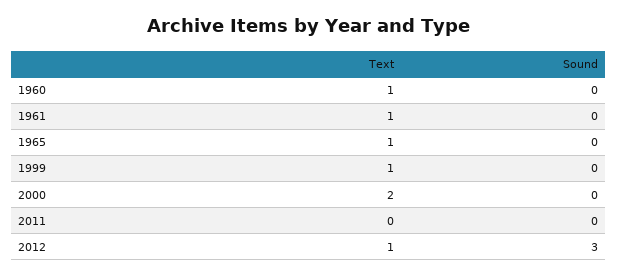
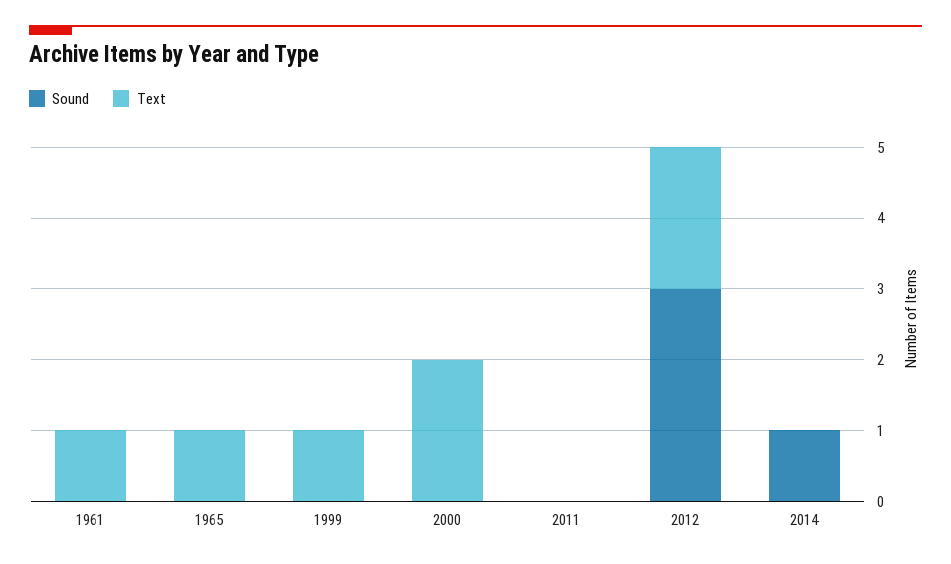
Text, 1960: 1 -> none
Sound, 1960: 0 -> none
Text, 2012: 1 -> 2
Sound, 2014: none -> 1
Text, 2014: none -> 0

